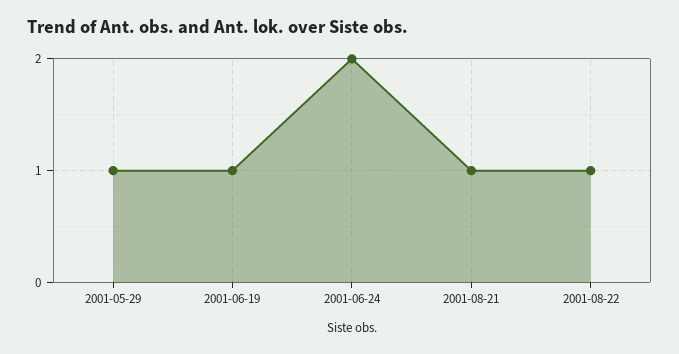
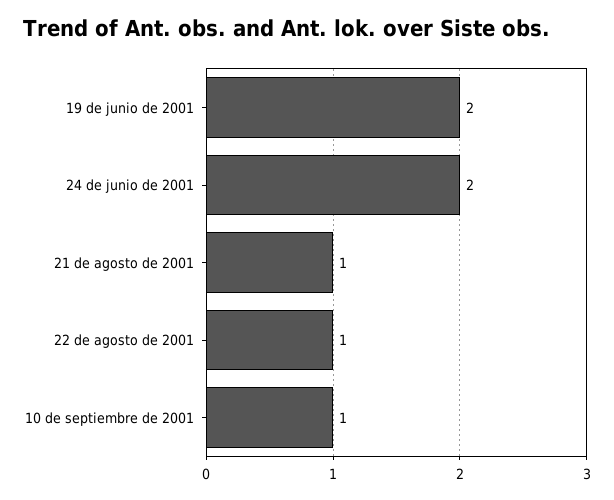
2001-05-29: 1 -> none
2001-06-19: 1 -> 2
10 de septiembre de 2001: none -> 1

